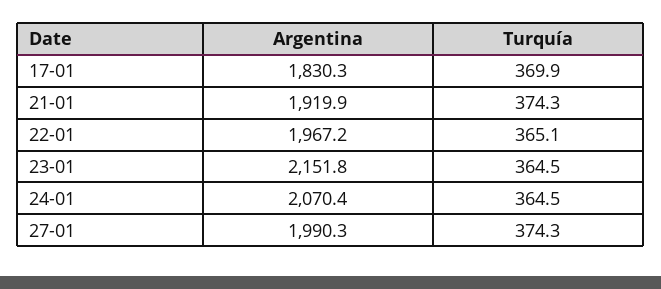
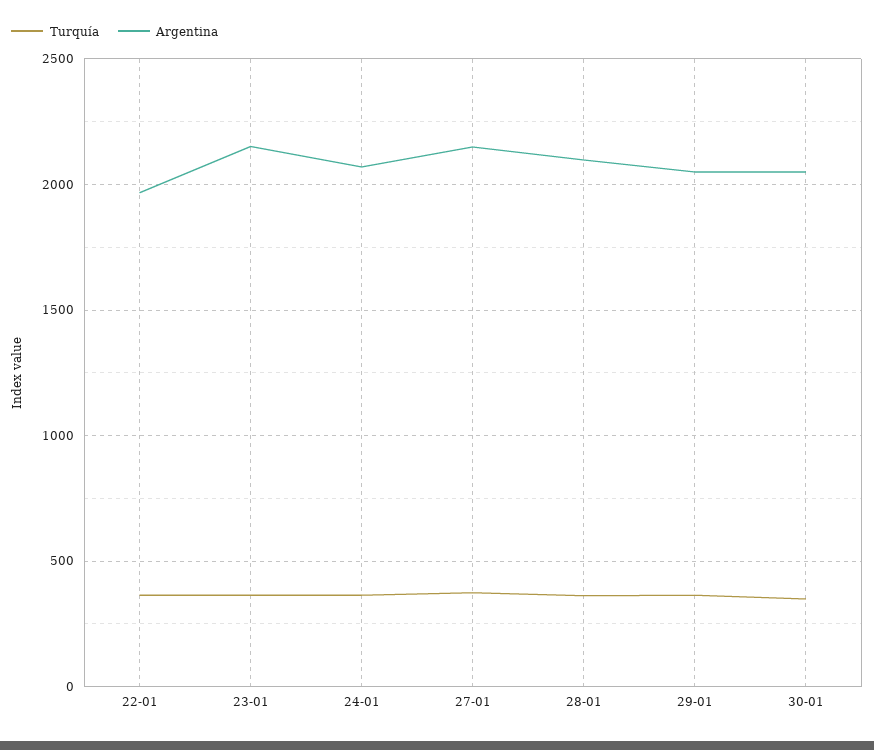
Argentina, 17-01: 1830.3 -> none
Turquía, 17-01: 369.9 -> none
Argentina, 21-01: 1919.9 -> none
Turquía, 21-01: 374.3 -> none
Argentina, 27-01: 1990.3 -> 2150
Turquía, 28-01: none -> 350
Argentina, 28-01: none -> 2100
Turquía, 29-01: none -> 350
Argentina, 29-01: none -> 2050
Turquía, 30-01: none -> 350
Argentina, 30-01: none -> 2050

